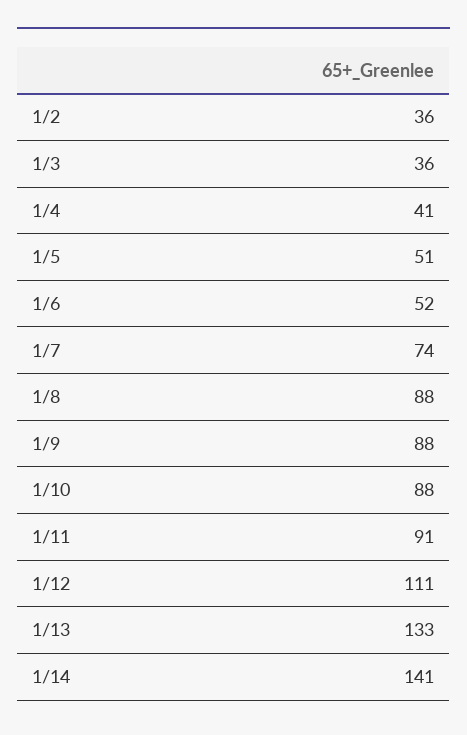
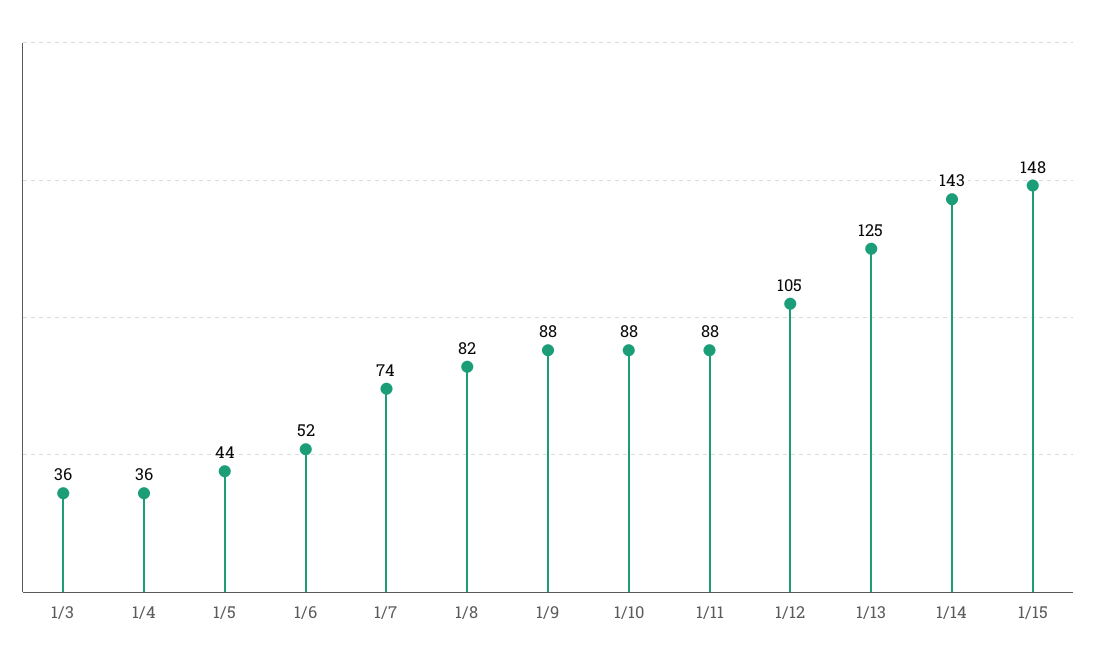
1/2: 36 -> none
1/4: 41 -> 36
1/5: 51 -> 44
1/8: 88 -> 82
1/11: 91 -> 88
1/12: 111 -> 105
1/13: 133 -> 125
1/14: 141 -> 143
1/15: none -> 148

